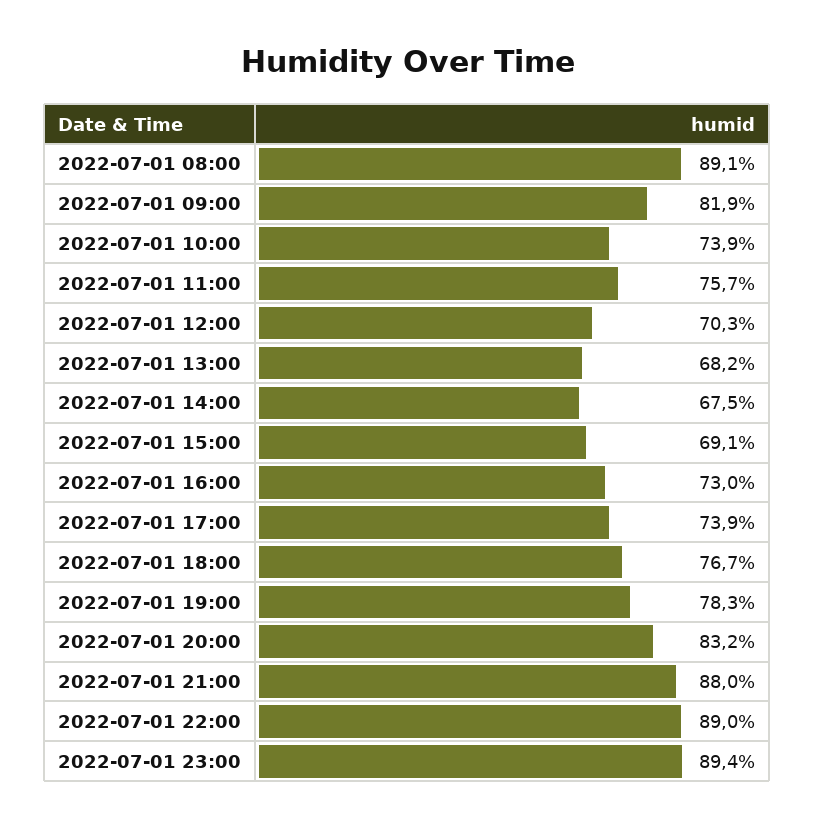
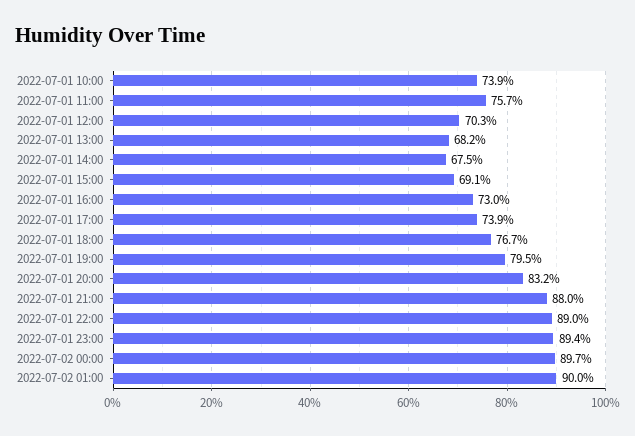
2022-07-01 08:00: 89.1 -> none
2022-07-01 09:00: 81.9 -> none
2022-07-01 19:00: 78.3 -> 79.5
2022-07-02 00:00: none -> 89.7
2022-07-02 01:00: none -> 90

